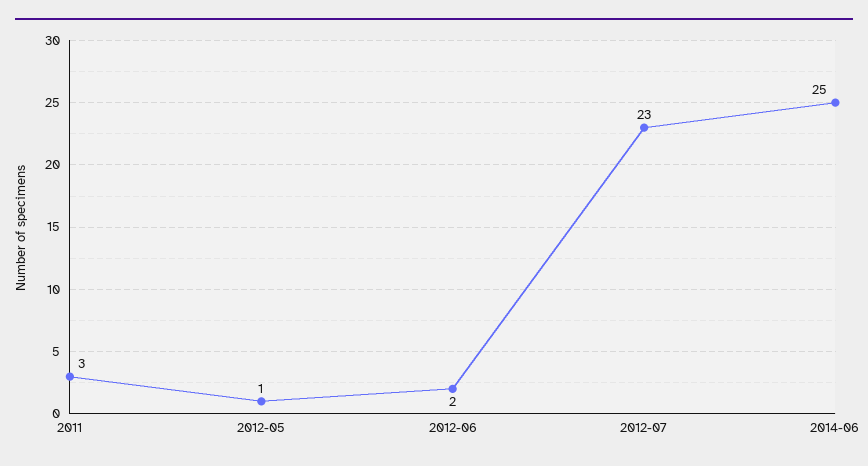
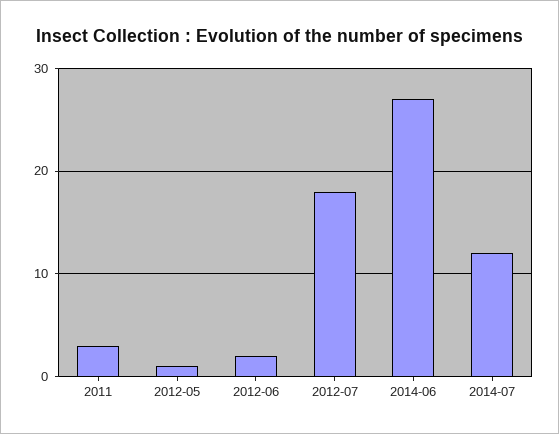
2012-07: 23 -> 18
2014-06: 25 -> 27
2014-07: none -> 12

